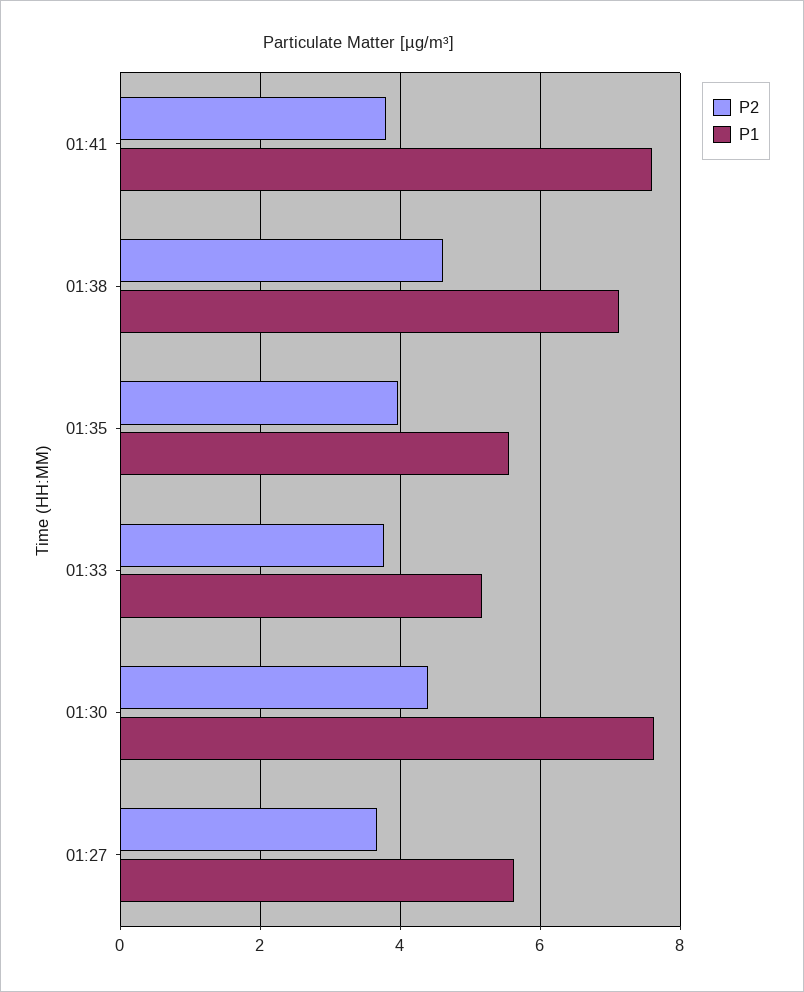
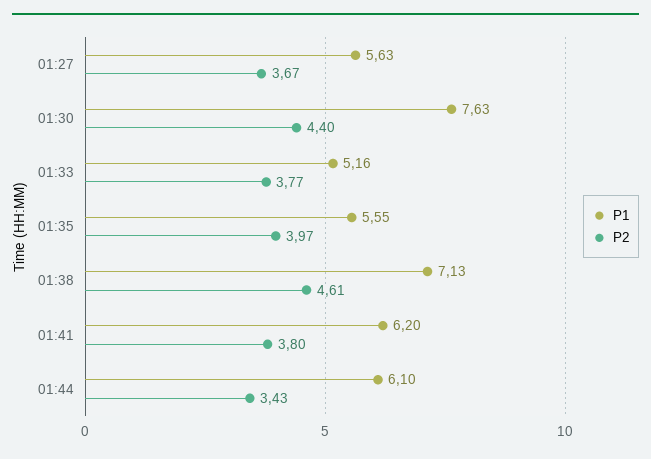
P1, 01:41: 7.6 -> 6.2
P1, 01:44: none -> 6.1
P2, 01:44: none -> 3.43

